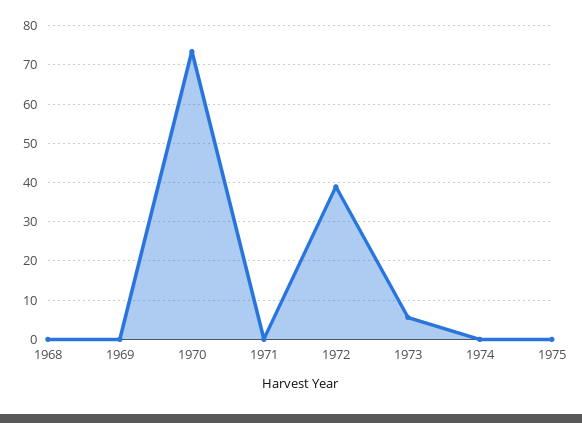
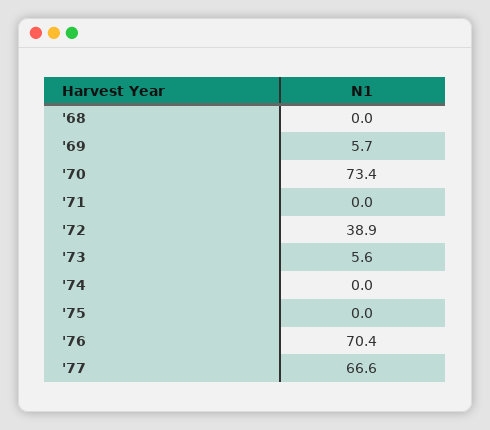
1969: 0 -> 5.7
'76: none -> 70.4
'77: none -> 66.6

